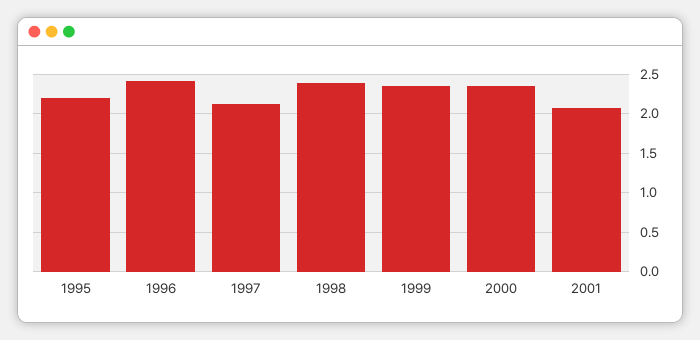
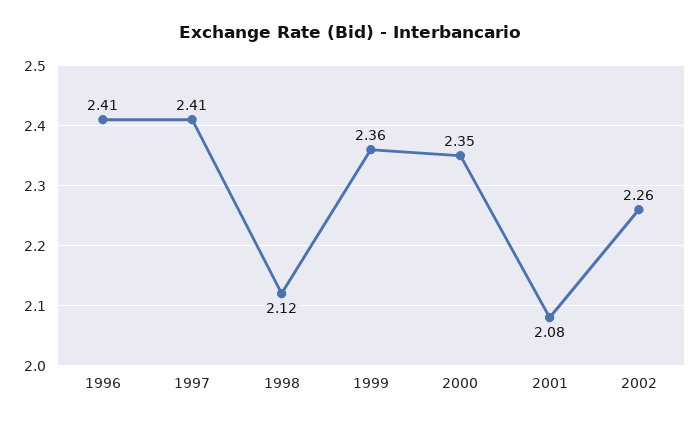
1995: 2.2 -> none
1997: 2.1 -> 2.41
1998: 2.4 -> 2.12
2002: none -> 2.26

